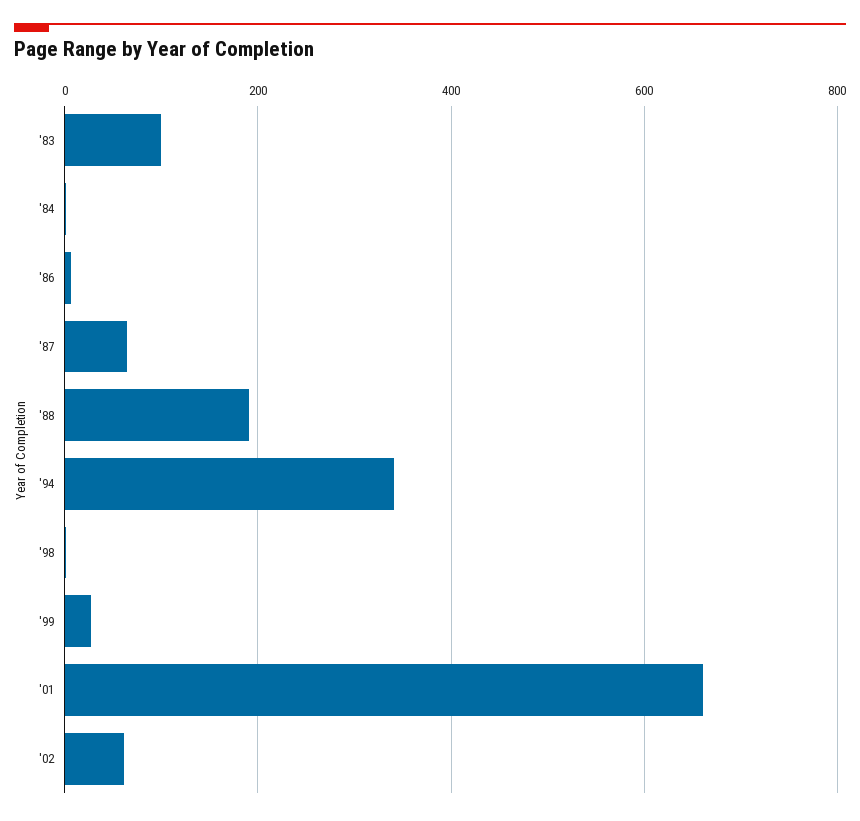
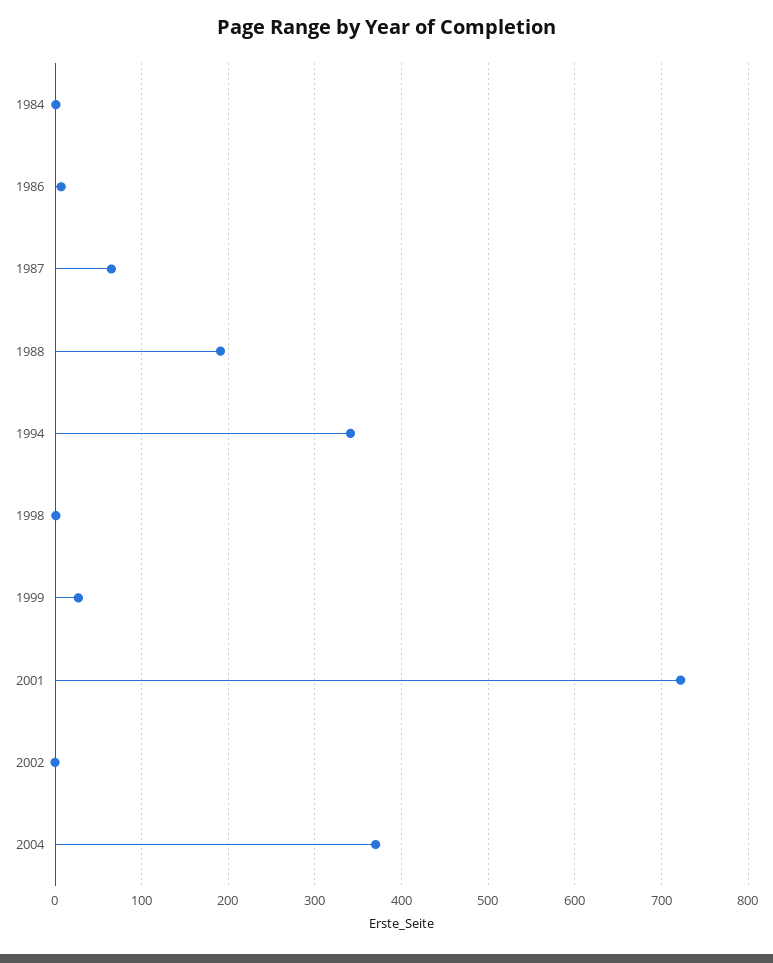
'83: 100 -> none
'01: 660 -> 720
'02: 60 -> 0
2004: none -> 370

